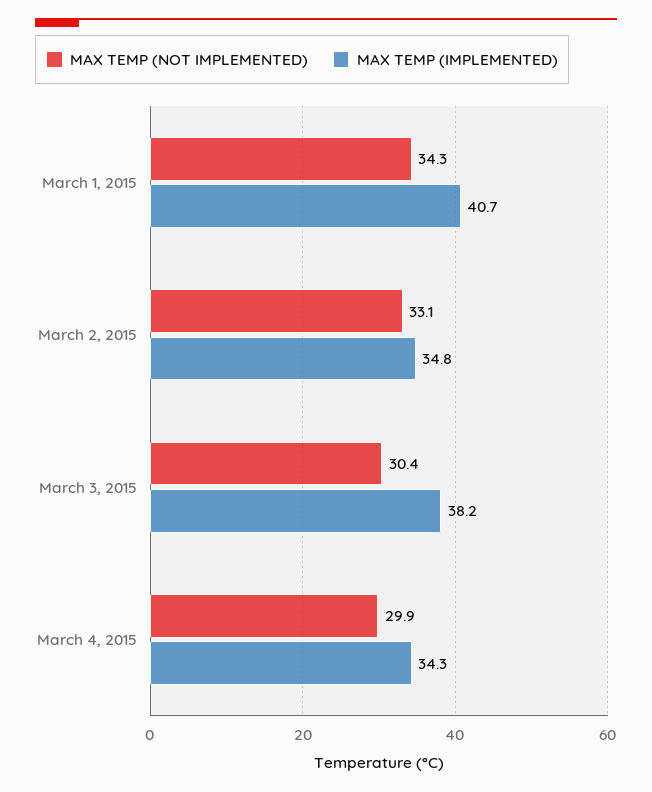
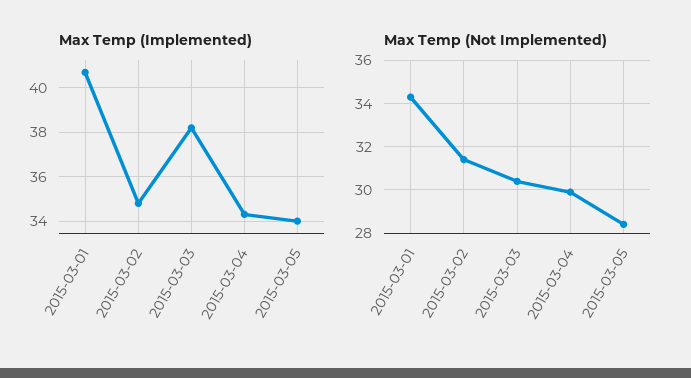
MAX TEMP (NOT IMPLEMENTED), March 2, 2015: 33.1 -> 31.5
MAX TEMP (IMPLEMENTED), 2015-03-05: none -> 34
MAX TEMP (NOT IMPLEMENTED), 2015-03-05: none -> 28.5

